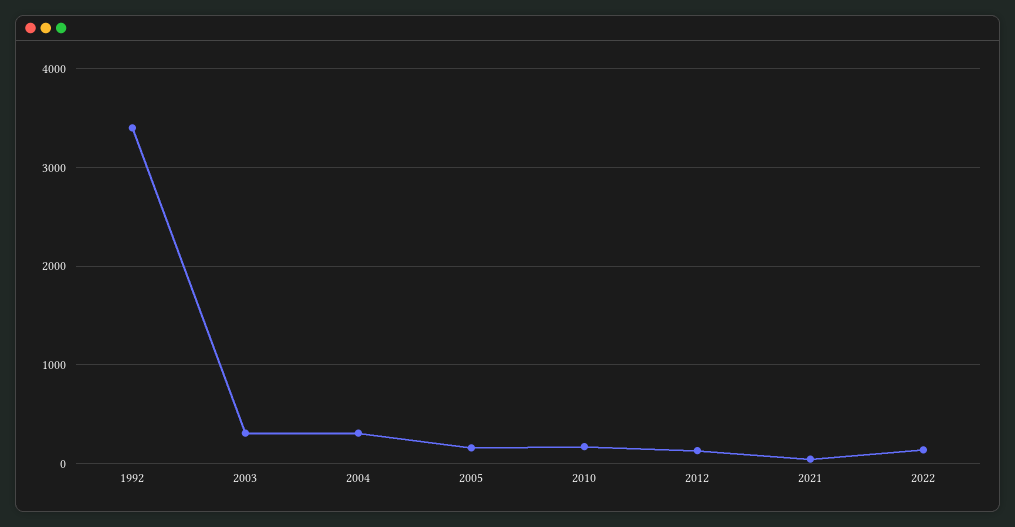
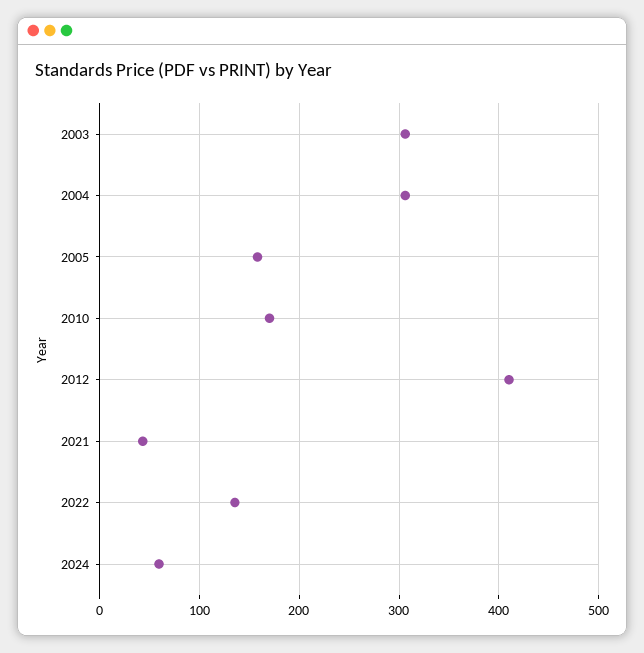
1992: 3400 -> none
2012: 100 -> 410
2024: none -> 60

